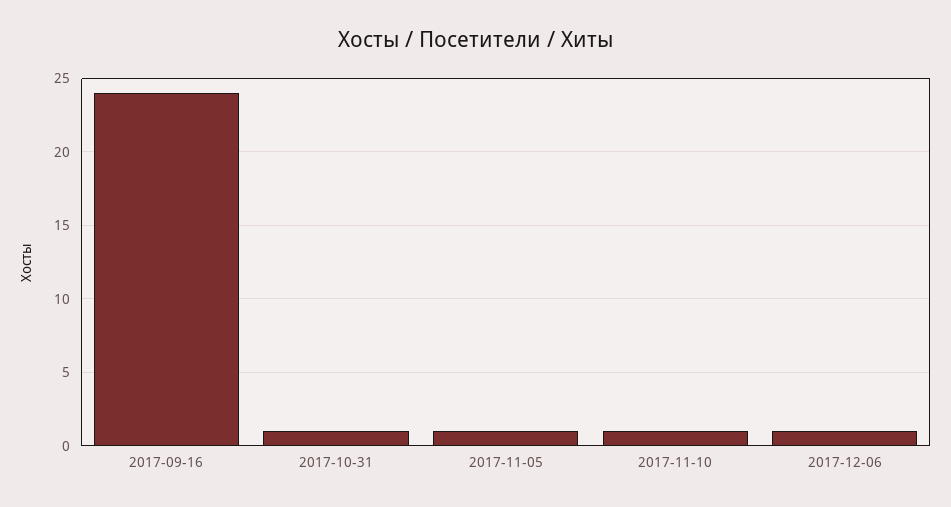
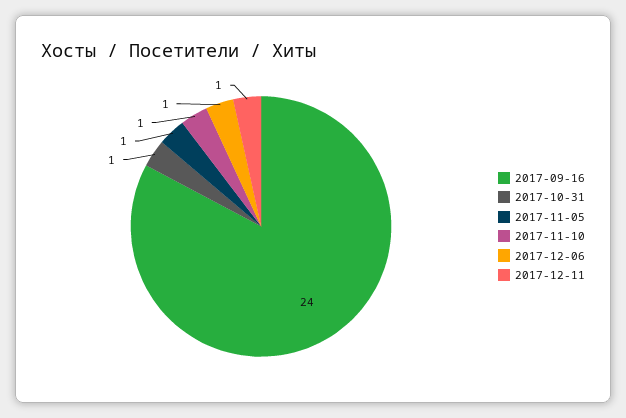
2017-12-11: none -> 1

